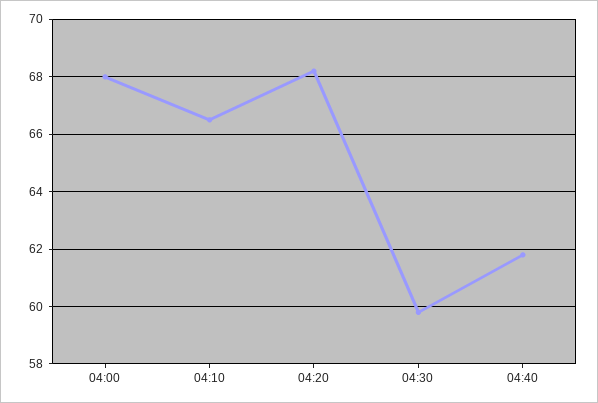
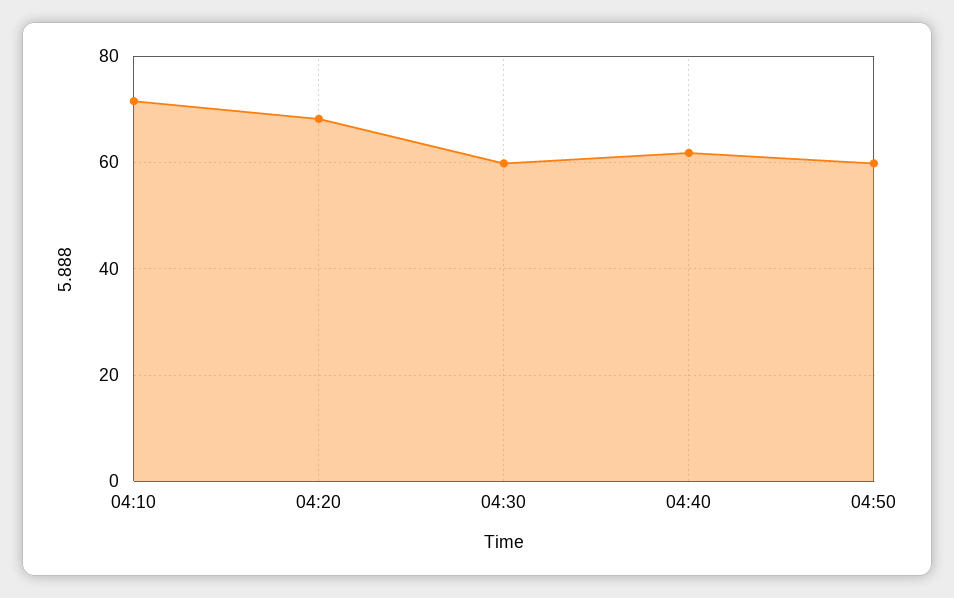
04:00: 68 -> none
04:10: 66.5 -> 72
04:50: none -> 60

